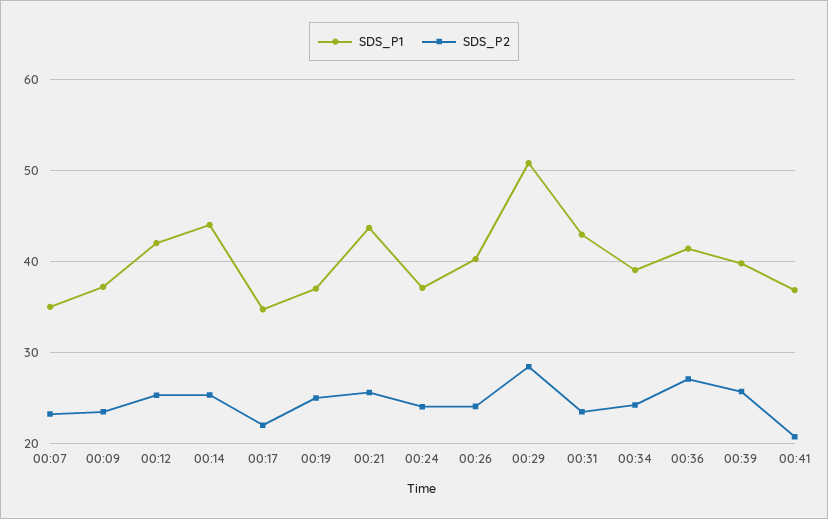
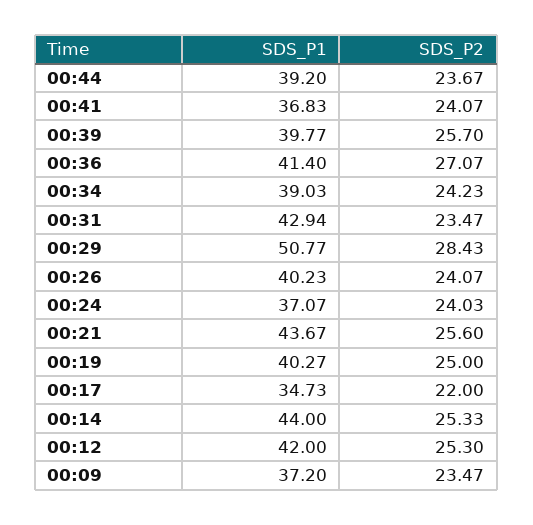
SDS_P1, 00:07: 35 -> none
SDS_P2, 00:07: 23 -> none
SDS_P1, 00:19: 37 -> 40.27
SDS_P2, 00:41: 21 -> 24.07
SDS_P1, 00:44: none -> 39.2
SDS_P2, 00:44: none -> 23.67

